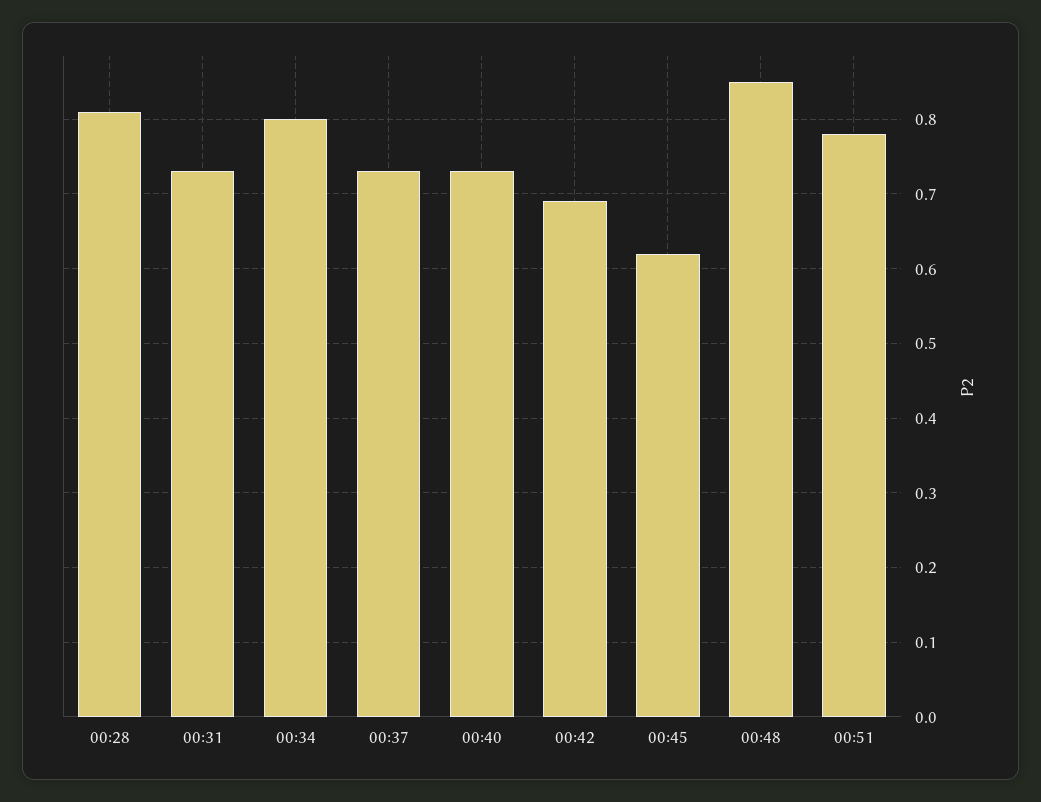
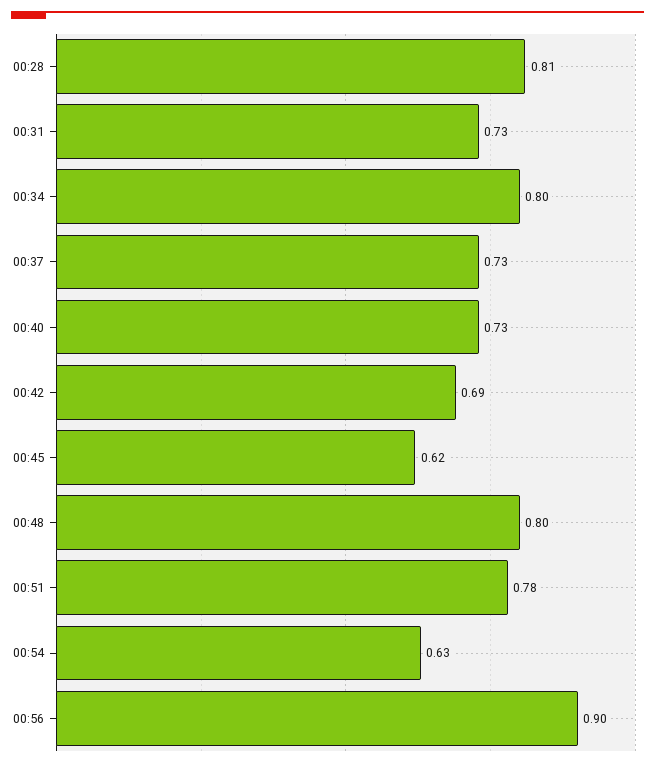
00:48: 0.85 -> 0.8
00:54: none -> 0.63
00:56: none -> 0.9

